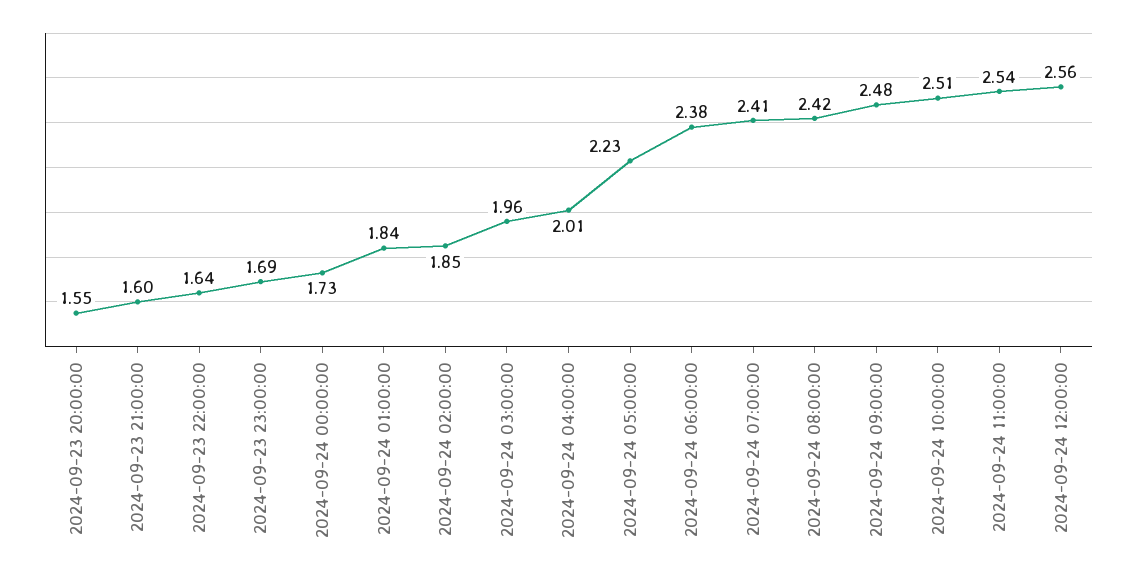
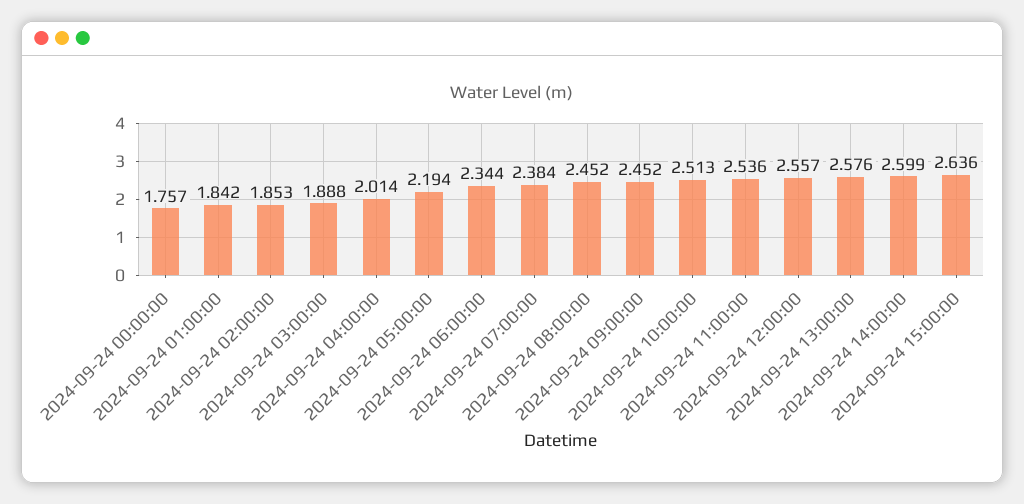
2024-09-23 20:00:00: 1.55 -> none
2024-09-23 21:00:00: 1.6 -> none
2024-09-23 22:00:00: 1.64 -> none
2024-09-23 23:00:00: 1.69 -> none
2024-09-24 00:00:00: 1.73 -> 1.757
2024-09-24 03:00:00: 1.96 -> 1.888
2024-09-24 05:00:00: 2.23 -> 2.194
2024-09-24 06:00:00: 2.38 -> 2.344
2024-09-24 07:00:00: 2.41 -> 2.384
2024-09-24 08:00:00: 2.42 -> 2.452
2024-09-24 09:00:00: 2.48 -> 2.452
2024-09-24 13:00:00: none -> 2.576
2024-09-24 14:00:00: none -> 2.599
2024-09-24 15:00:00: none -> 2.636

